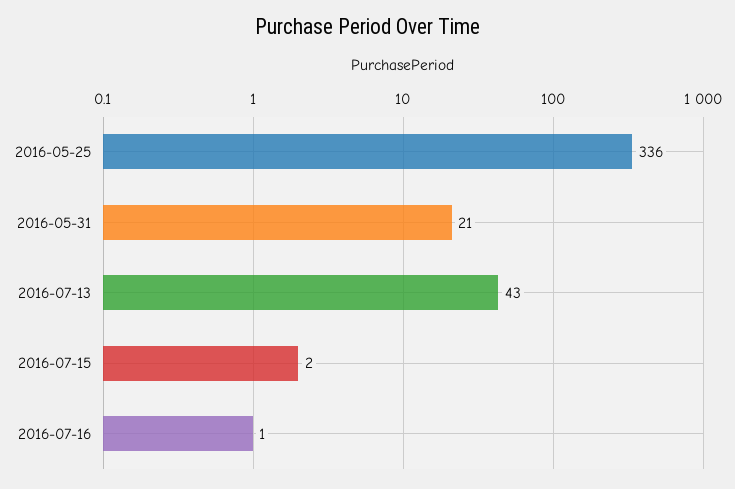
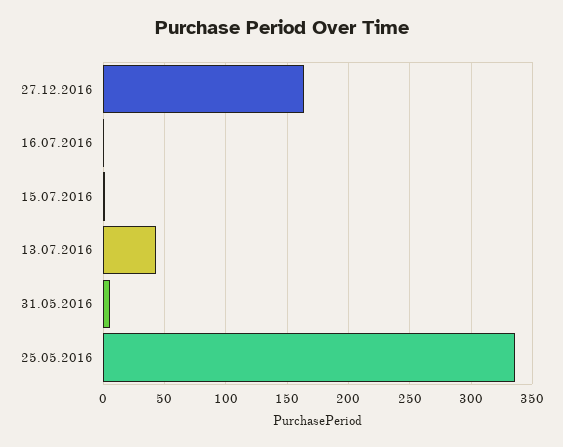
2016-05-31: 21 -> 5
27.12.2016: none -> 165

